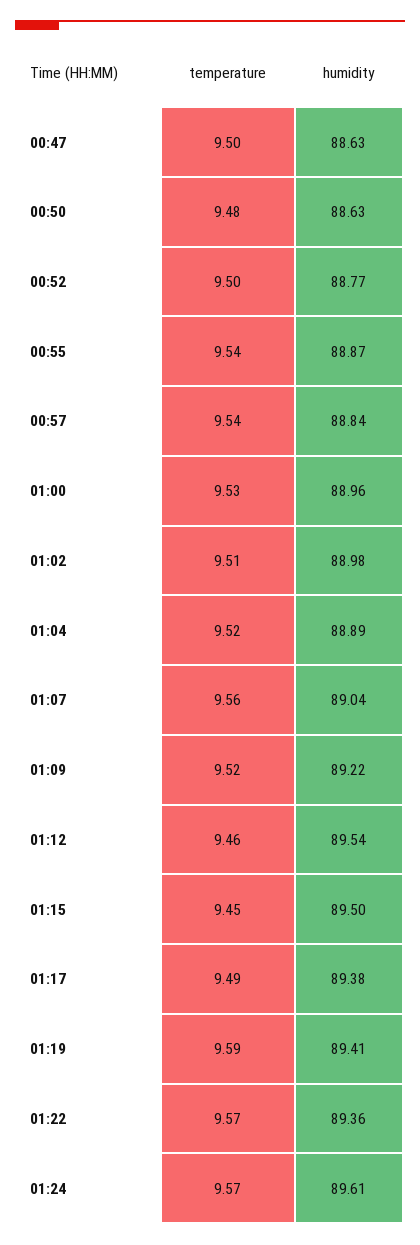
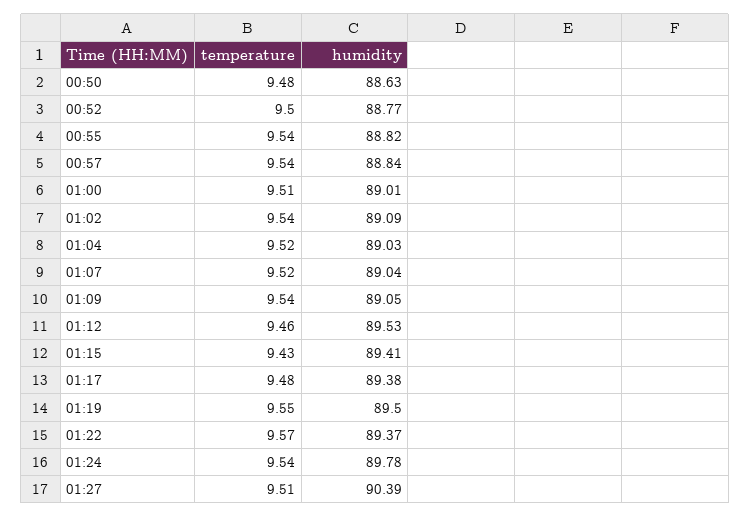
temperature, 00:47: 9.5 -> none
humidity, 00:47: 88.63 -> none
humidity, 00:55: 88.87 -> 88.82
temperature, 01:00: 9.53 -> 9.51
humidity, 01:00: 88.96 -> 89.01
temperature, 01:02: 9.51 -> 9.54
humidity, 01:02: 88.98 -> 89.09
humidity, 01:04: 88.89 -> 89.03
temperature, 01:07: 9.56 -> 9.52
temperature, 01:09: 9.52 -> 9.54
humidity, 01:09: 89.22 -> 89.05
humidity, 01:12: 89.54 -> 89.53
temperature, 01:15: 9.45 -> 9.43
humidity, 01:15: 89.5 -> 89.41
temperature, 01:17: 9.49 -> 9.48
temperature, 01:19: 9.59 -> 9.55
humidity, 01:19: 89.41 -> 89.5
humidity, 01:22: 89.36 -> 89.37
temperature, 01:24: 9.57 -> 9.54
humidity, 01:24: 89.61 -> 89.78
temperature, 01:27: none -> 9.51
humidity, 01:27: none -> 90.39

